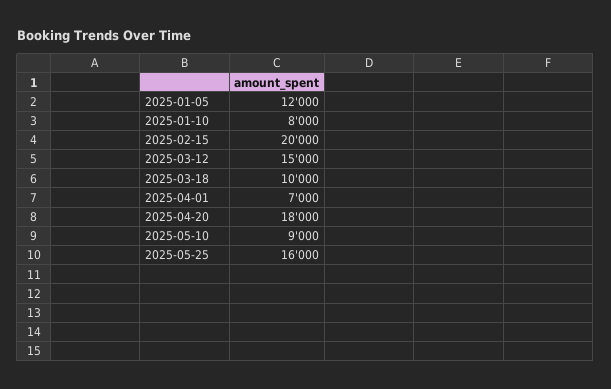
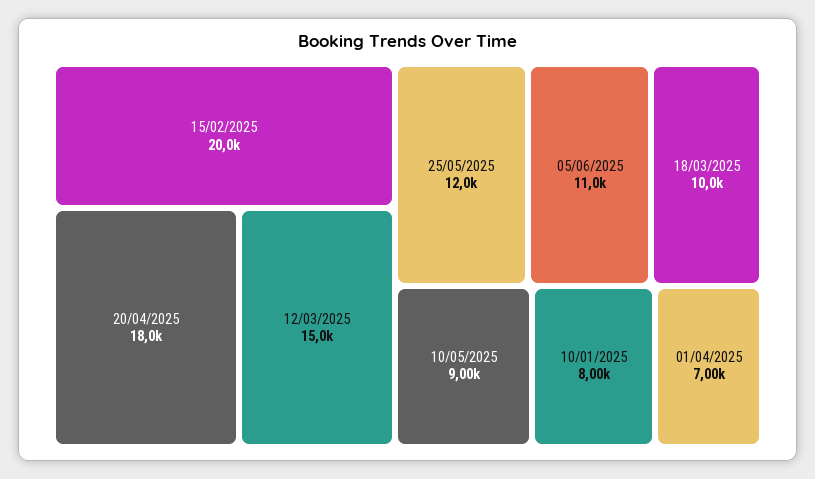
2025-01-05: 12000 -> none
2025-05-25: 16000 -> 12000
05/06/2025: none -> 11000

